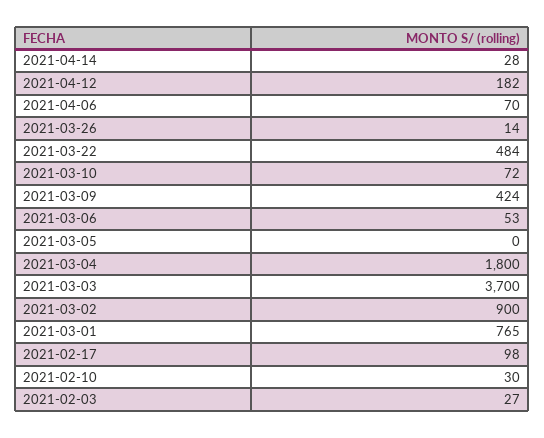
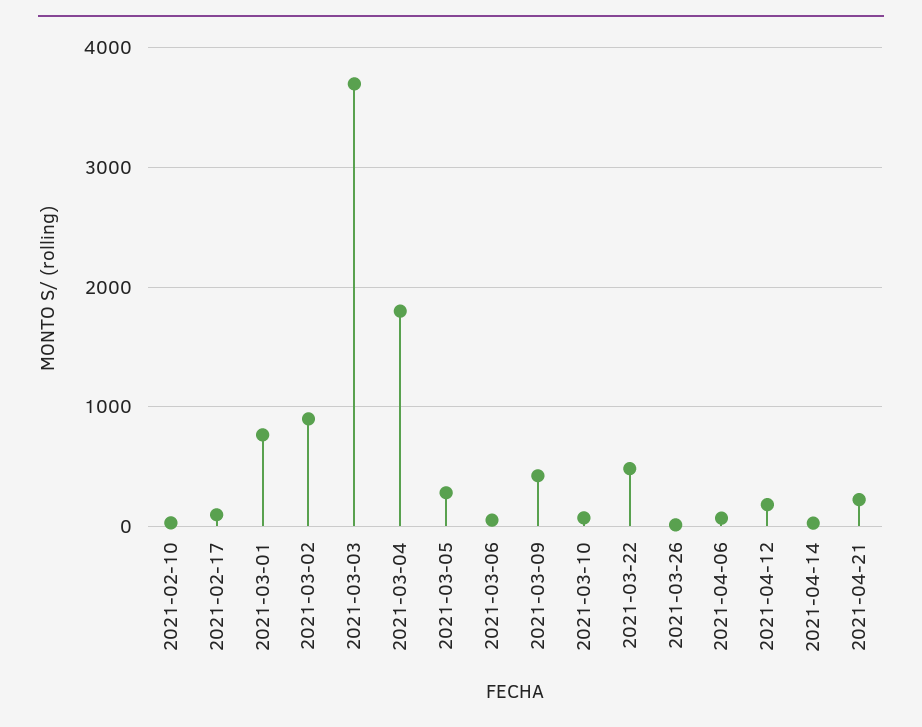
2021-03-05: 0 -> 300
2021-02-03: 27 -> none
2021-04-21: none -> 200

